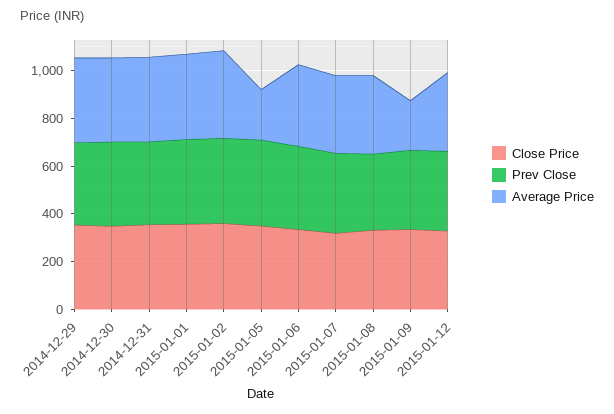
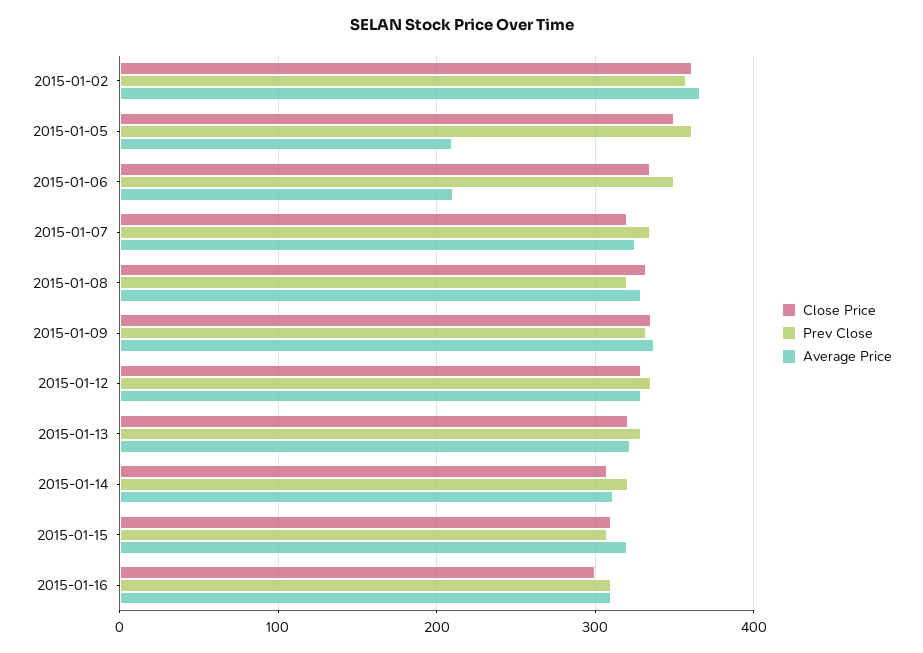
Close Price, 2014-12-29: 350 -> none
Prev Close, 2014-12-29: 350 -> none
Average Price, 2014-12-29: 350 -> none
Close Price, 2014-12-30: 350 -> none
Prev Close, 2014-12-30: 350 -> none
Average Price, 2014-12-30: 350 -> none
Close Price, 2014-12-31: 350 -> none
Prev Close, 2014-12-31: 350 -> none
Average Price, 2014-12-31: 350 -> none
Close Price, 2015-01-01: 350 -> none
Prev Close, 2015-01-01: 350 -> none
Average Price, 2015-01-01: 350 -> none
Average Price, 2015-01-06: 350 -> 210
Average Price, 2015-01-09: 200 -> 340
Close Price, 2015-01-13: none -> 320
Prev Close, 2015-01-13: none -> 330
Average Price, 2015-01-13: none -> 320
Close Price, 2015-01-14: none -> 310
Prev Close, 2015-01-14: none -> 320
Average Price, 2015-01-14: none -> 310
Close Price, 2015-01-15: none -> 310
Prev Close, 2015-01-15: none -> 310
Average Price, 2015-01-15: none -> 320
Close Price, 2015-01-16: none -> 300
Prev Close, 2015-01-16: none -> 310
Average Price, 2015-01-16: none -> 310

